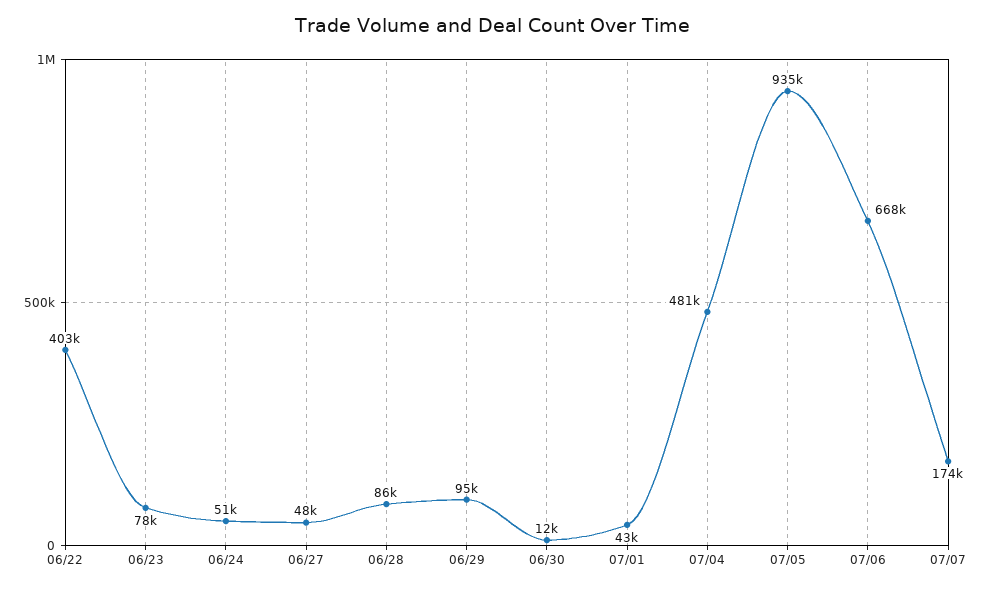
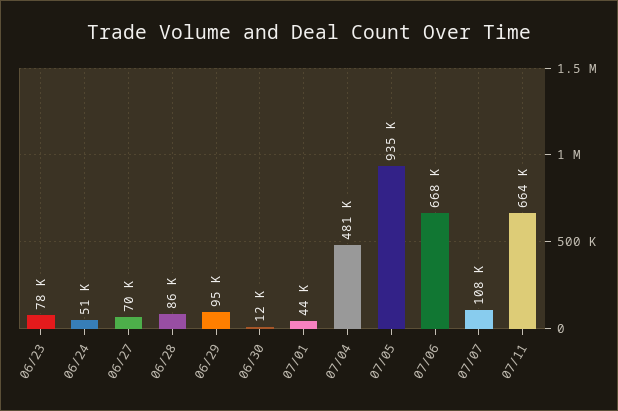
06/22: 403000 -> none
06/27: 48000 -> 70000
07/01: 43000 -> 44000
07/07: 174000 -> 108000
07/11: none -> 664000

